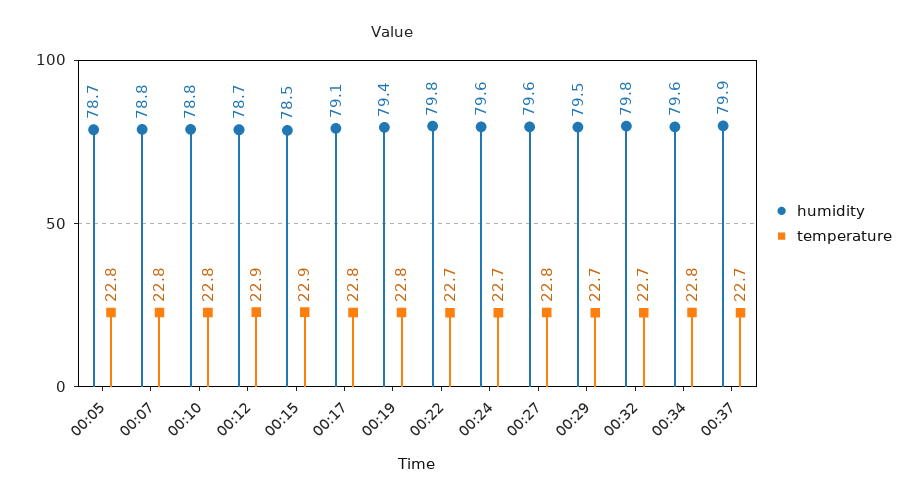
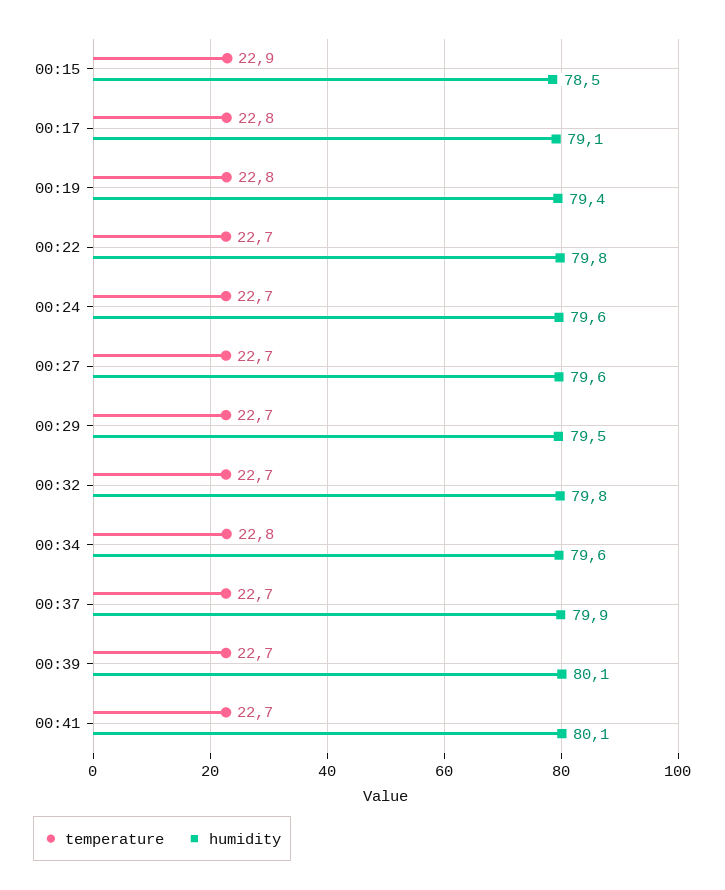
humidity, 00:05: 78.7 -> none
temperature, 00:05: 22.8 -> none
humidity, 00:07: 78.8 -> none
temperature, 00:07: 22.8 -> none
humidity, 00:10: 78.8 -> none
temperature, 00:10: 22.8 -> none
humidity, 00:12: 78.7 -> none
temperature, 00:12: 22.9 -> none
temperature, 00:27: 22.8 -> 22.7
temperature, 00:39: none -> 22.7
humidity, 00:39: none -> 80.1
temperature, 00:41: none -> 22.7
humidity, 00:41: none -> 80.1

